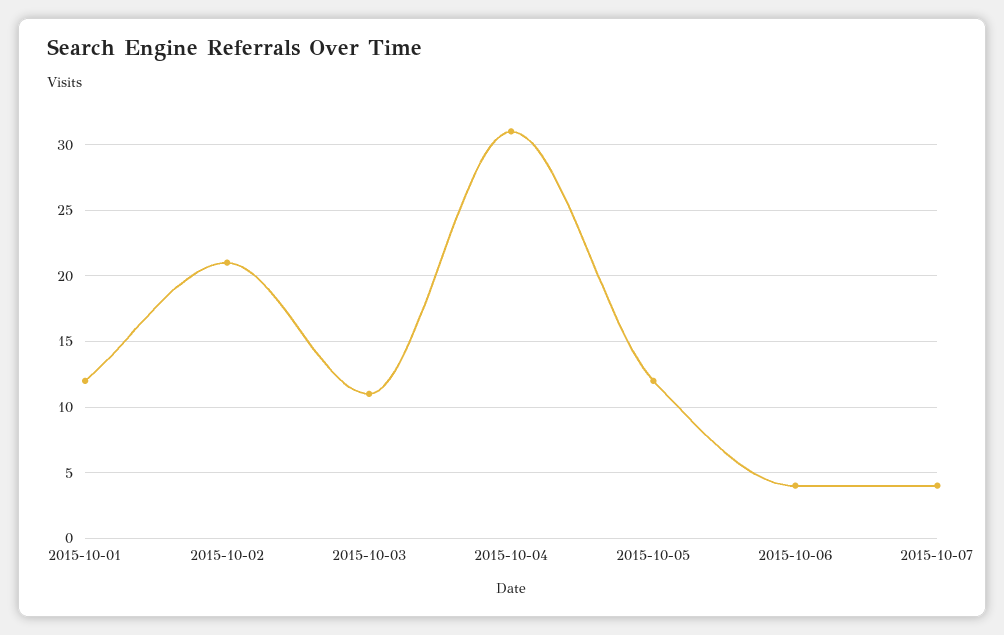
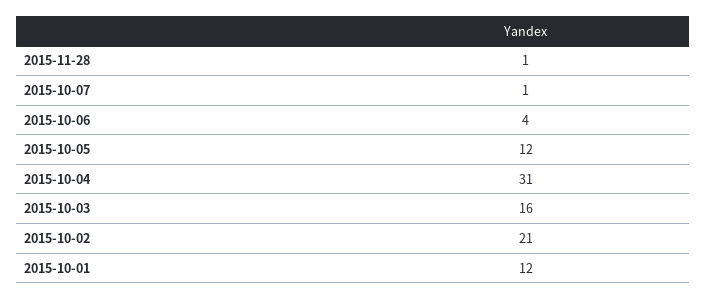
2015-10-03: 11 -> 16
2015-10-07: 4 -> 1
2015-11-28: none -> 1

